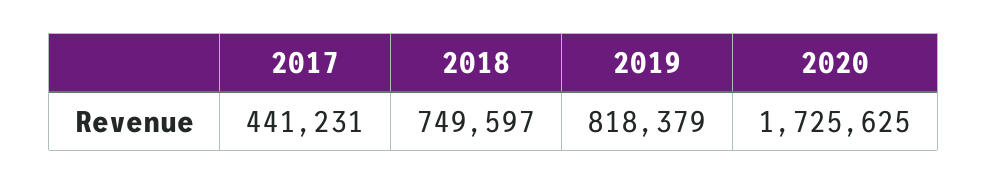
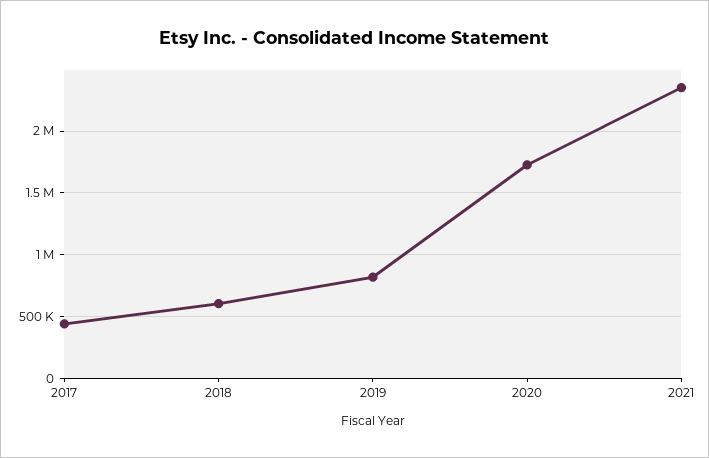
2018: 749597 -> 600000
2021: none -> 2350000

